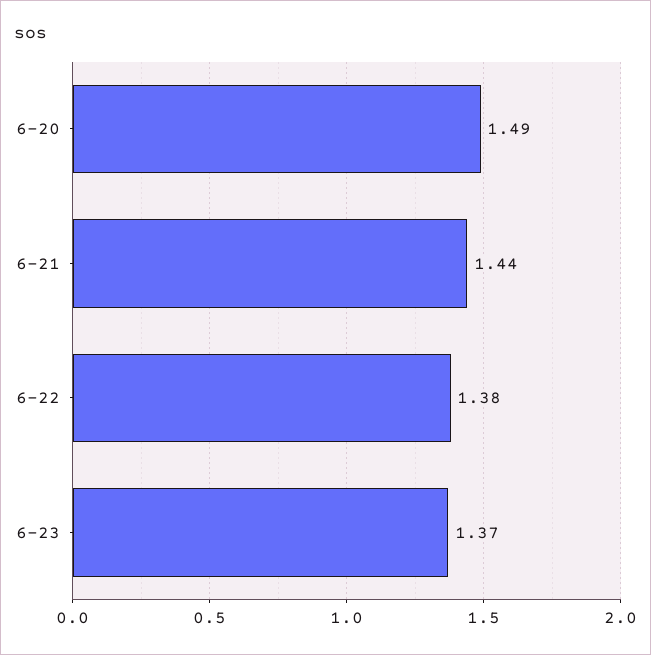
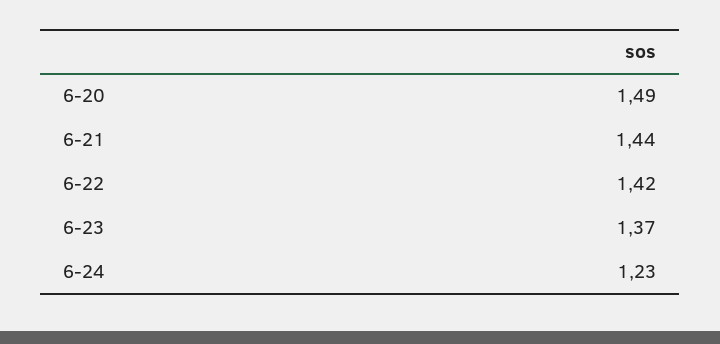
6-22: 1.38 -> 1.42
6-24: none -> 1.23

